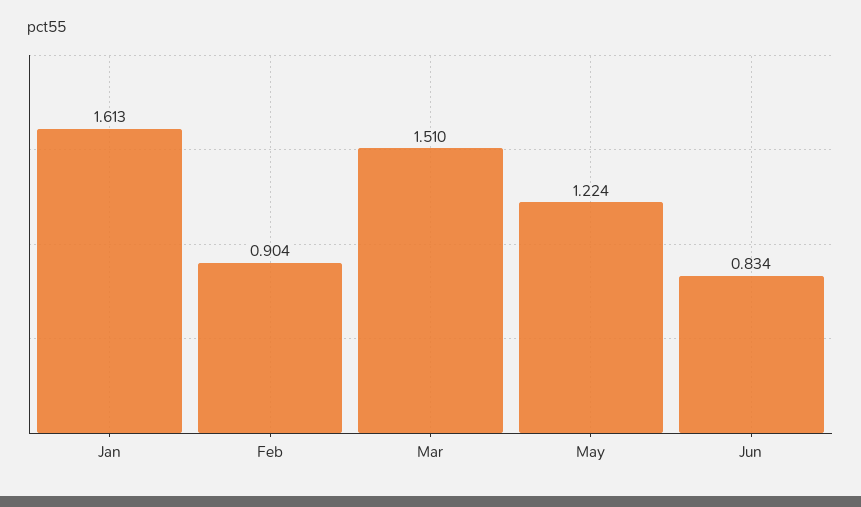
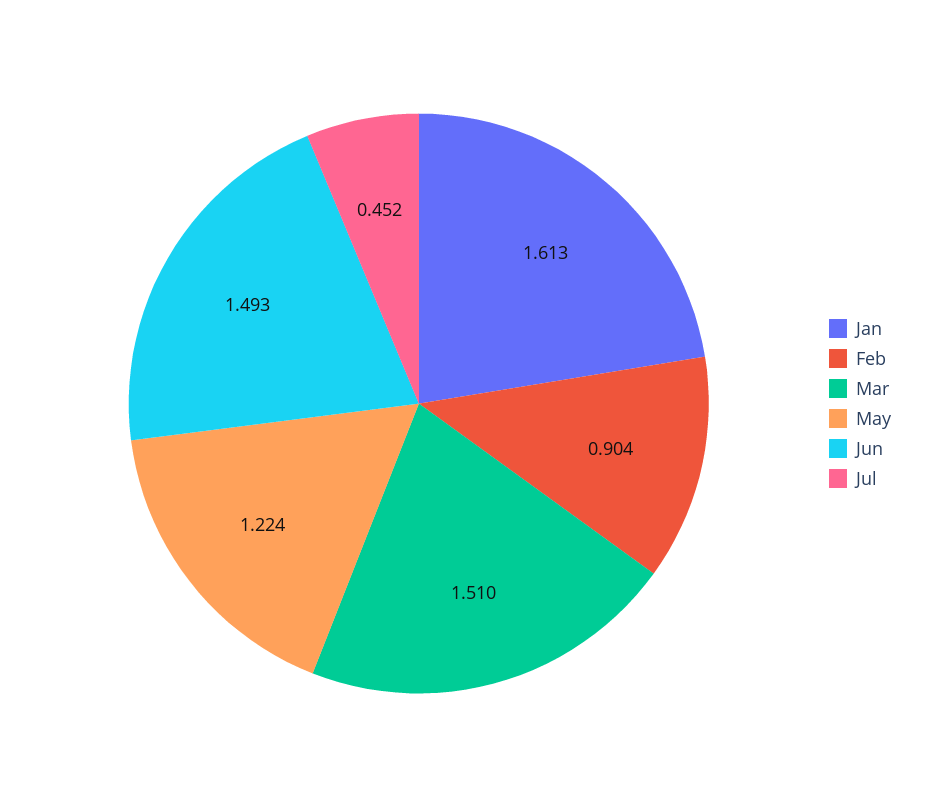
Jun: 0.834 -> 1.493
Jul: none -> 0.452

